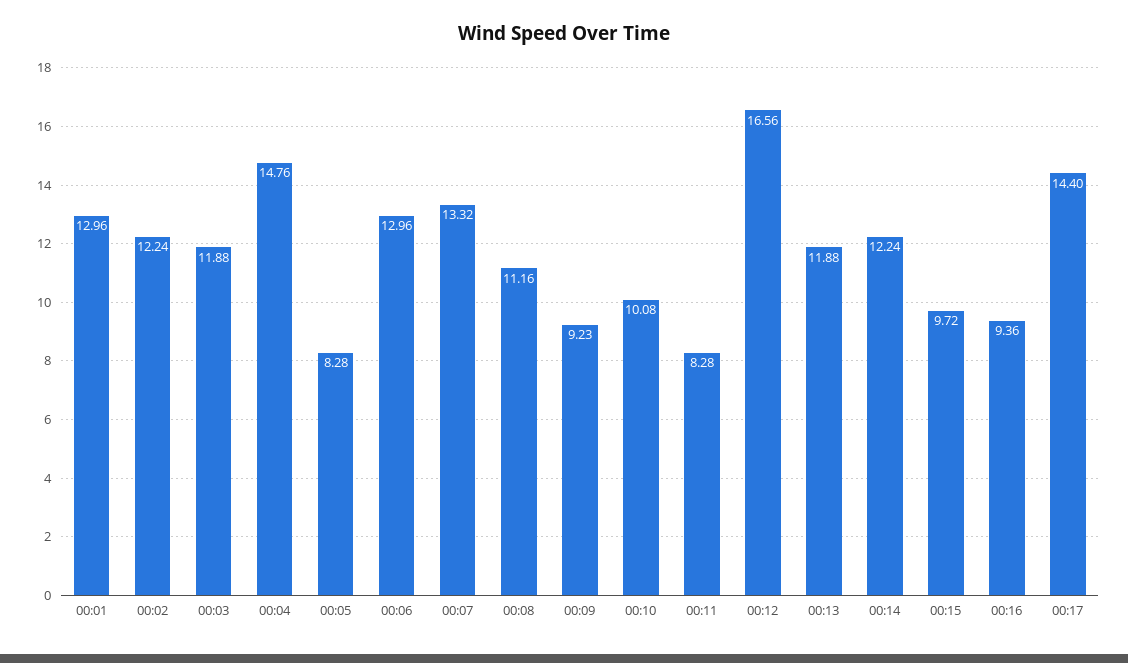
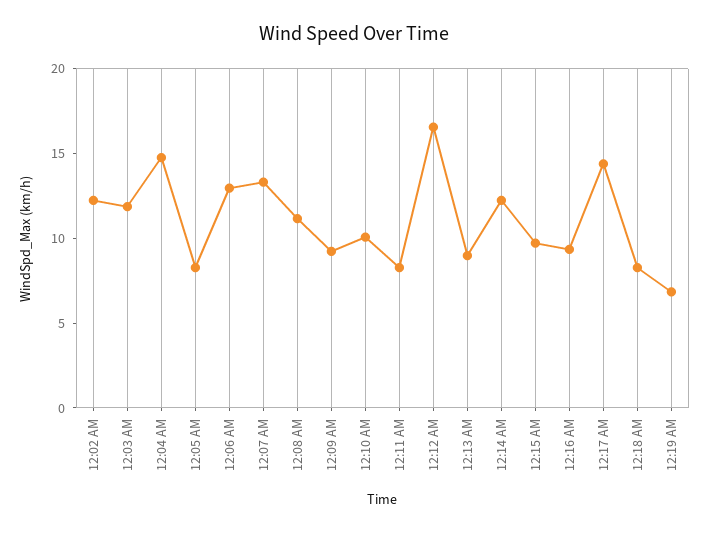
00:01: 12.96 -> none
00:13: 11.88 -> 9
12:18 AM: none -> 8
12:19 AM: none -> 7

